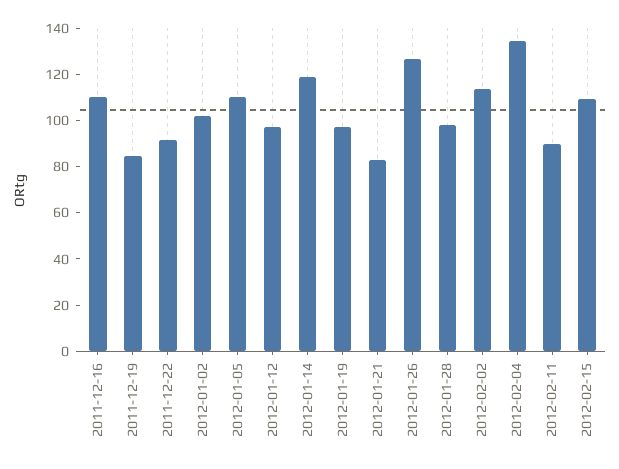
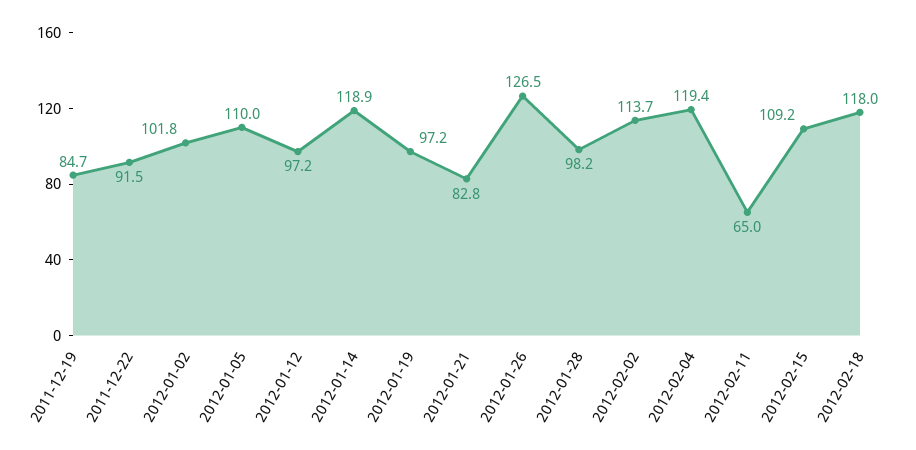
2011-12-16: 110 -> none
2012-02-04: 135 -> 119.4
2012-02-11: 90 -> 65
2012-02-18: none -> 118

